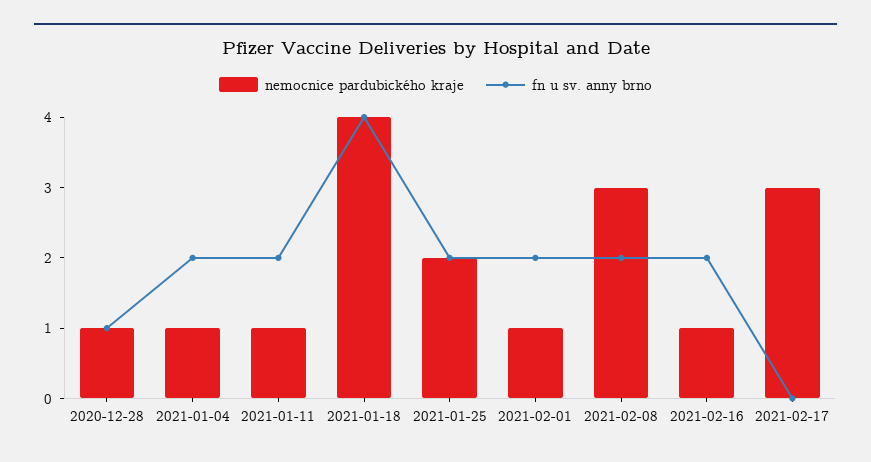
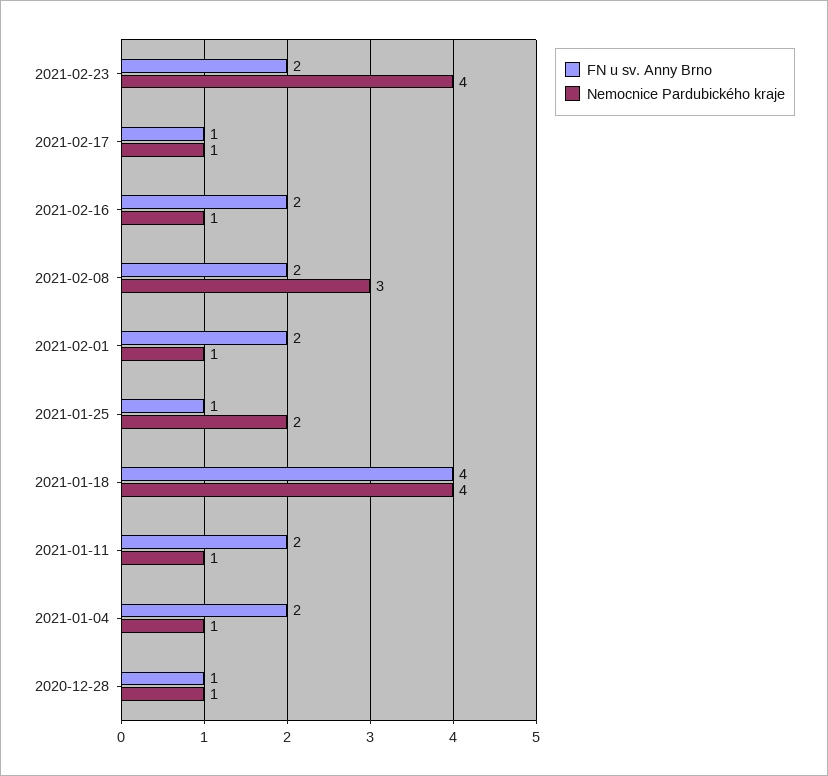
fn u sv. anny brno, 2021-01-25: 2 -> 1
nemocnice pardubického kraje, 2021-02-17: 3 -> 1
fn u sv. anny brno, 2021-02-17: 0 -> 1
fn u sv. anny brno, 2021-02-23: none -> 2
nemocnice pardubického kraje, 2021-02-23: none -> 4

